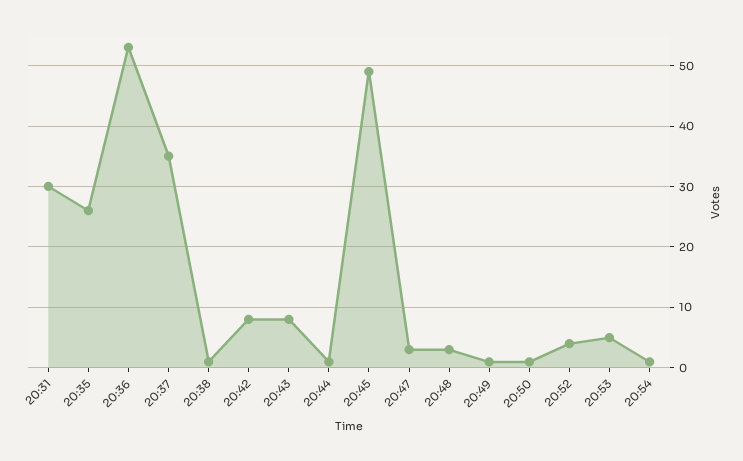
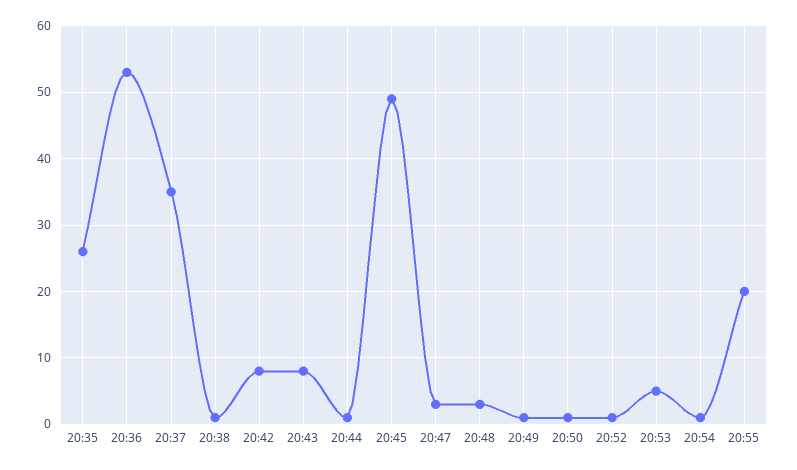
20:31: 30 -> none
20:52: 4 -> 1
20:55: none -> 20

